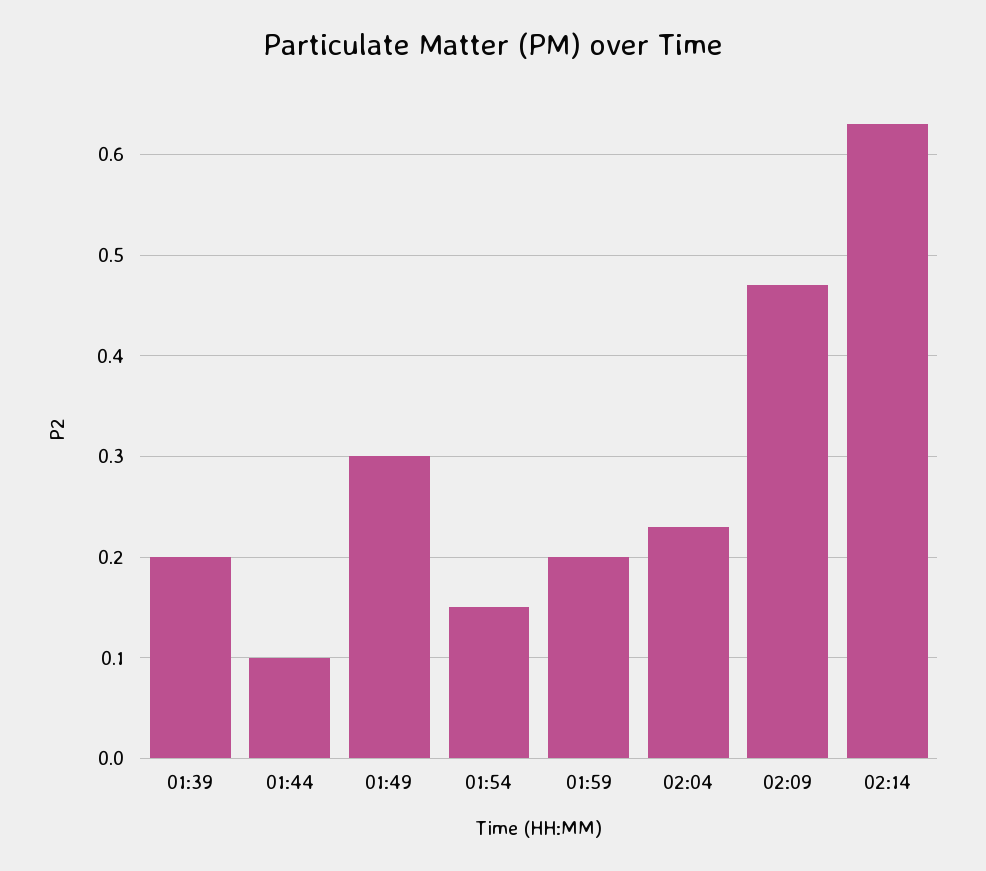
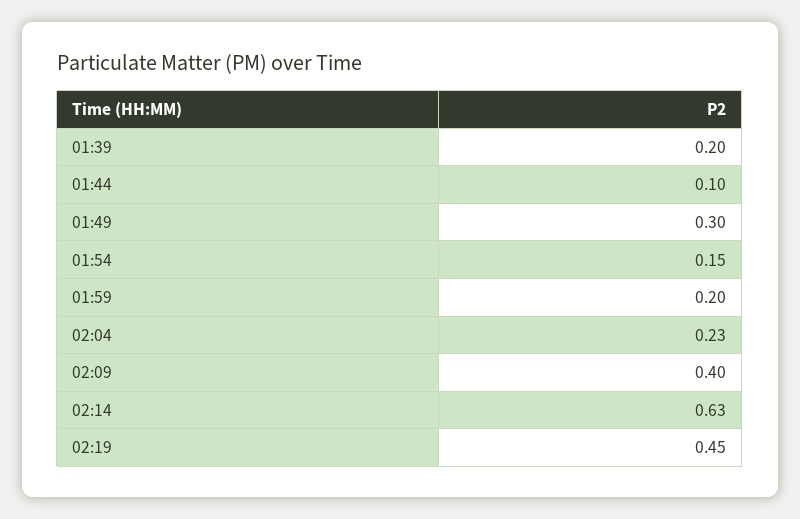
02:09: 0.47 -> 0.4
02:19: none -> 0.45

